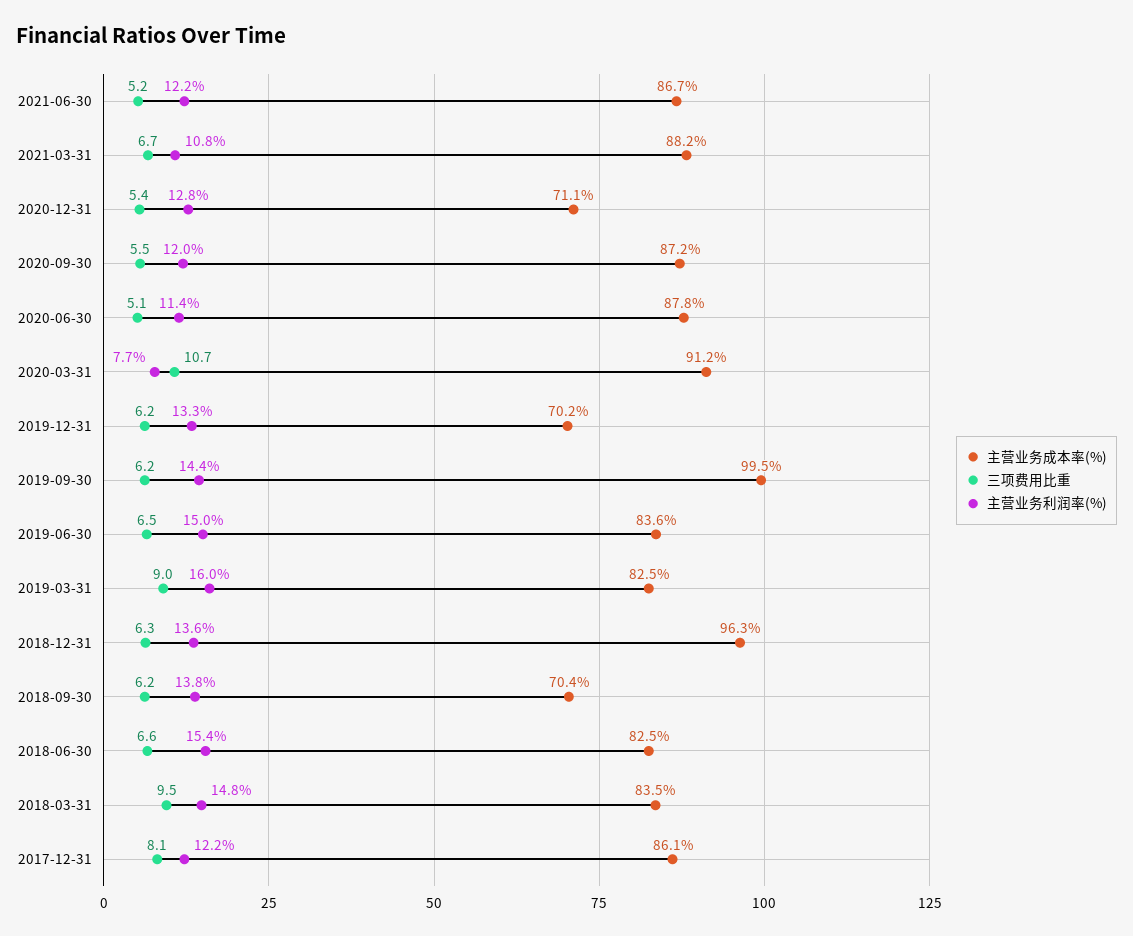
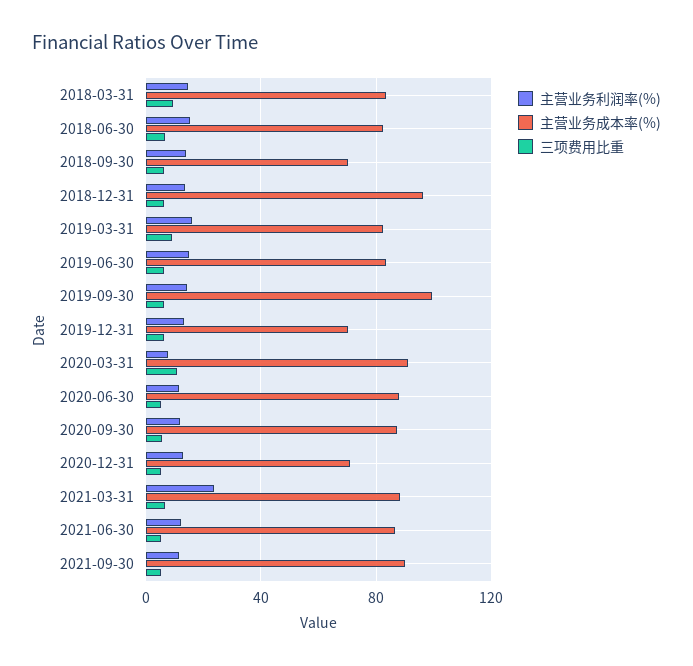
主营业务利润率(%), 2021-03-31: 10.8 -> 25
主营业务成本率(%), 2017-12-31: 86.1 -> none
三项费用比重, 2017-12-31: 8.1 -> none
主营业务利润率(%), 2017-12-31: 12.2 -> none
主营业务利润率(%), 2021-09-30: none -> 10
主营业务成本率(%), 2021-09-30: none -> 90
三项费用比重, 2021-09-30: none -> 5

